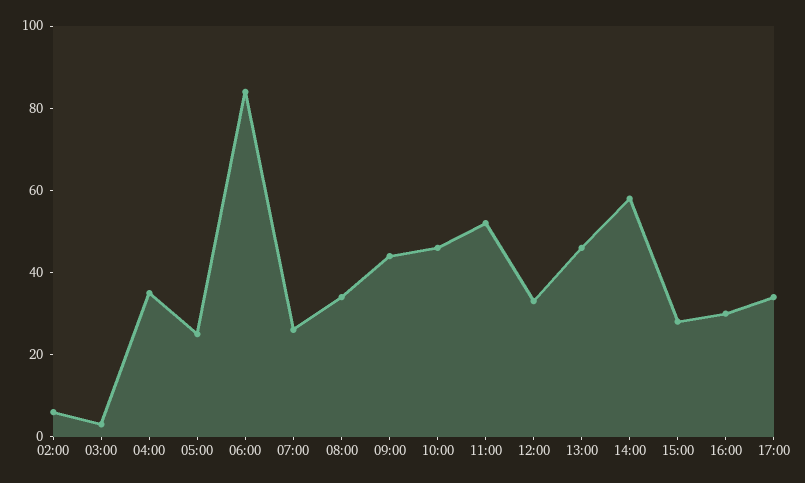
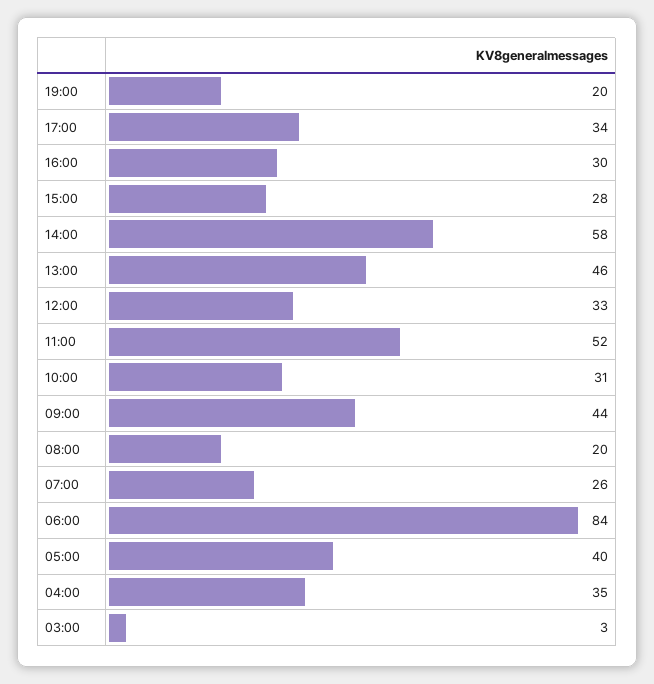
02:00: 5 -> none
05:00: 25 -> 40
08:00: 35 -> 20
10:00: 45 -> 31
19:00: none -> 20

